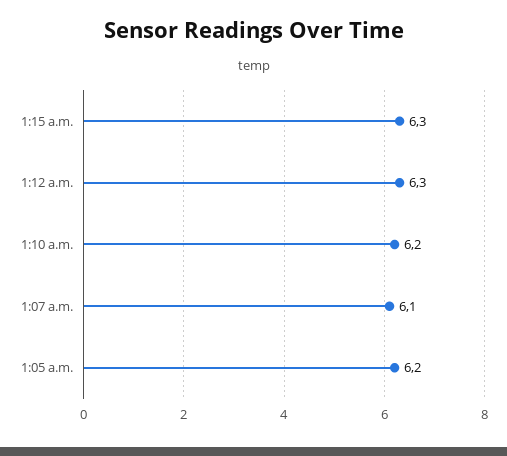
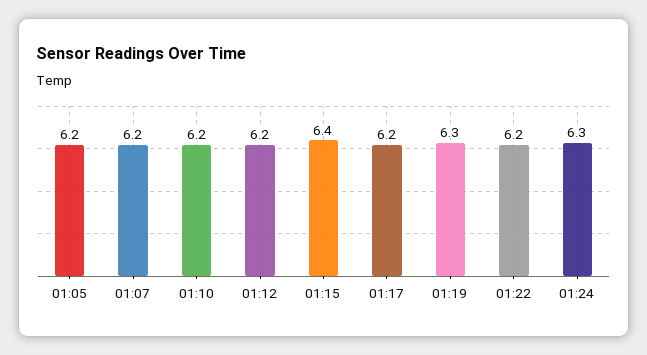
1:15 a.m.: 6.3 -> 6.4
1:12 a.m.: 6.3 -> 6.2
1:07 a.m.: 6.1 -> 6.2
01:17: none -> 6.2
01:19: none -> 6.3
01:22: none -> 6.2
01:24: none -> 6.3

